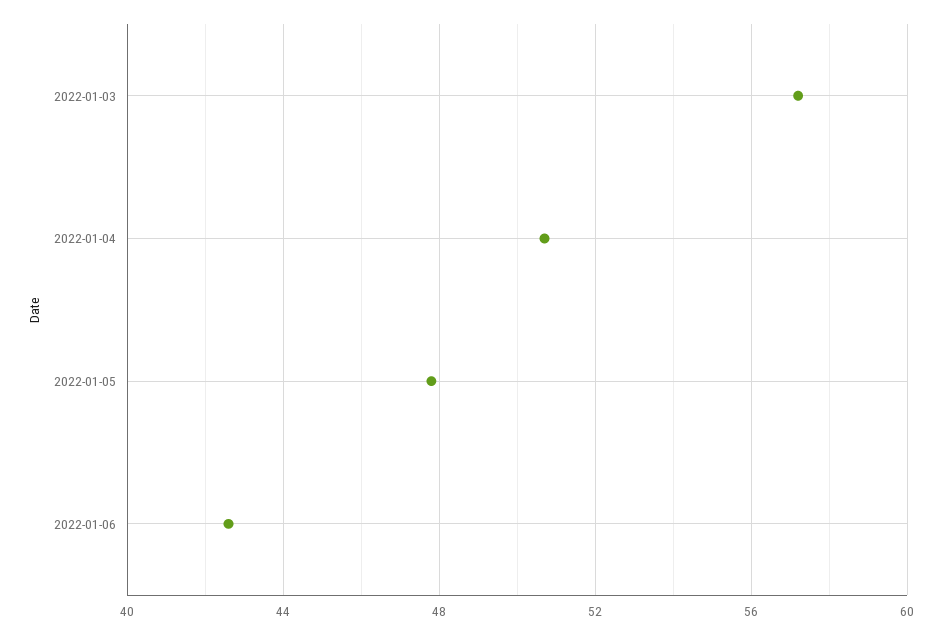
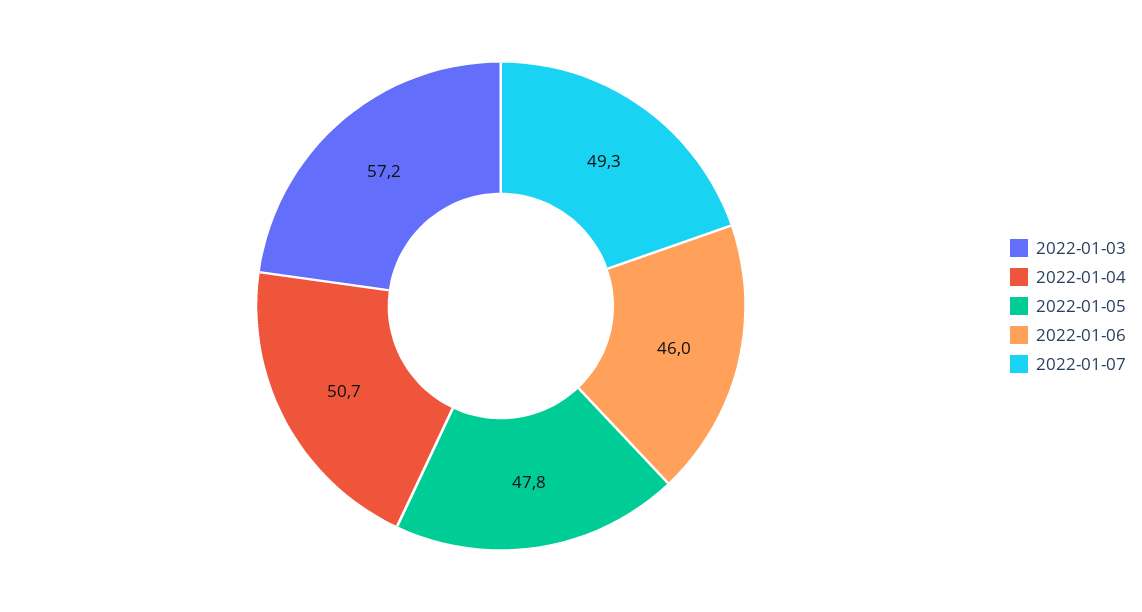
2022-01-06: 42.5 -> 46
2022-01-07: none -> 49.3

